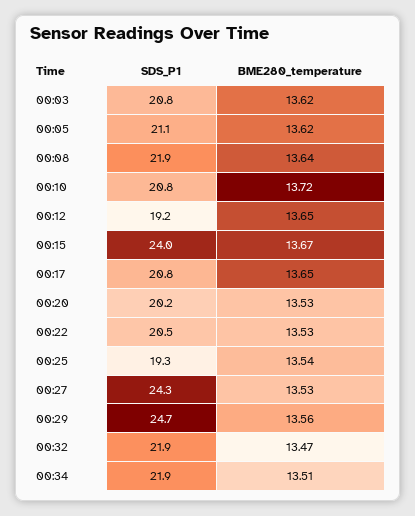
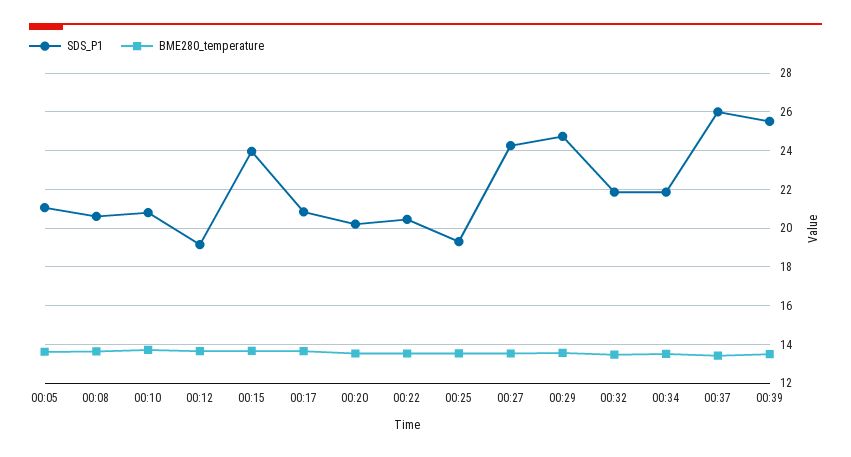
SDS_P1, 00:03: 20.8 -> none
BME280_temperature, 00:03: 13.62 -> none
SDS_P1, 00:08: 21.9 -> 20.5
SDS_P1, 00:37: none -> 26
BME280_temperature, 00:37: none -> 13.5
SDS_P1, 00:39: none -> 25.5
BME280_temperature, 00:39: none -> 13.5

